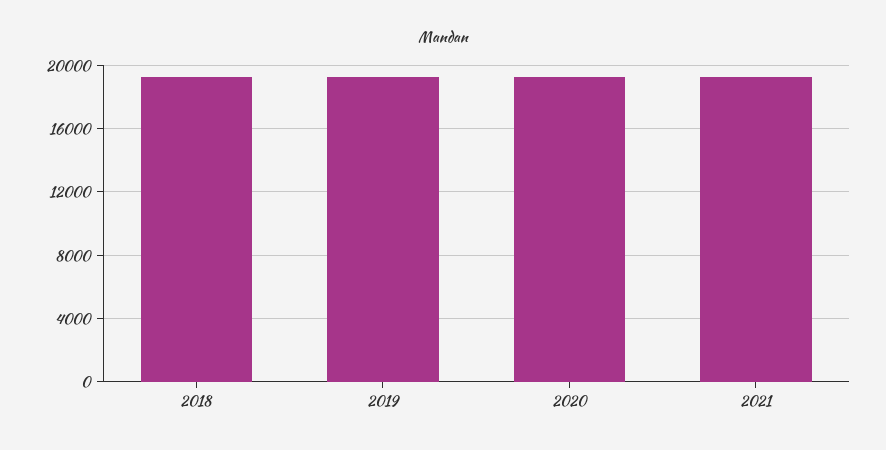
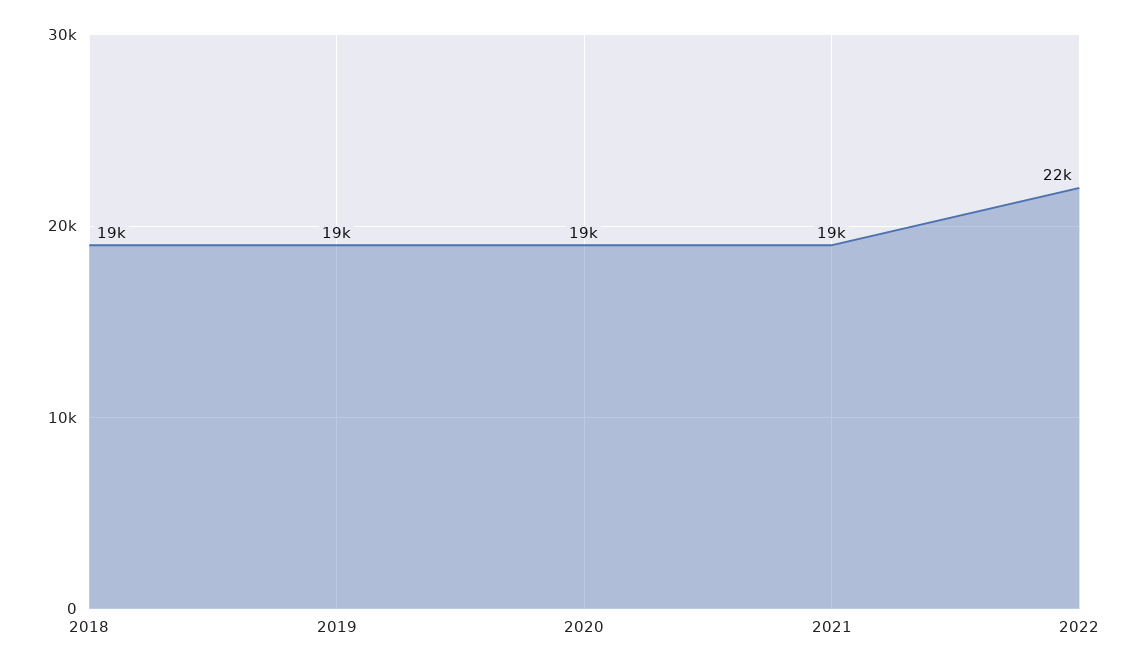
2022: none -> 22000

